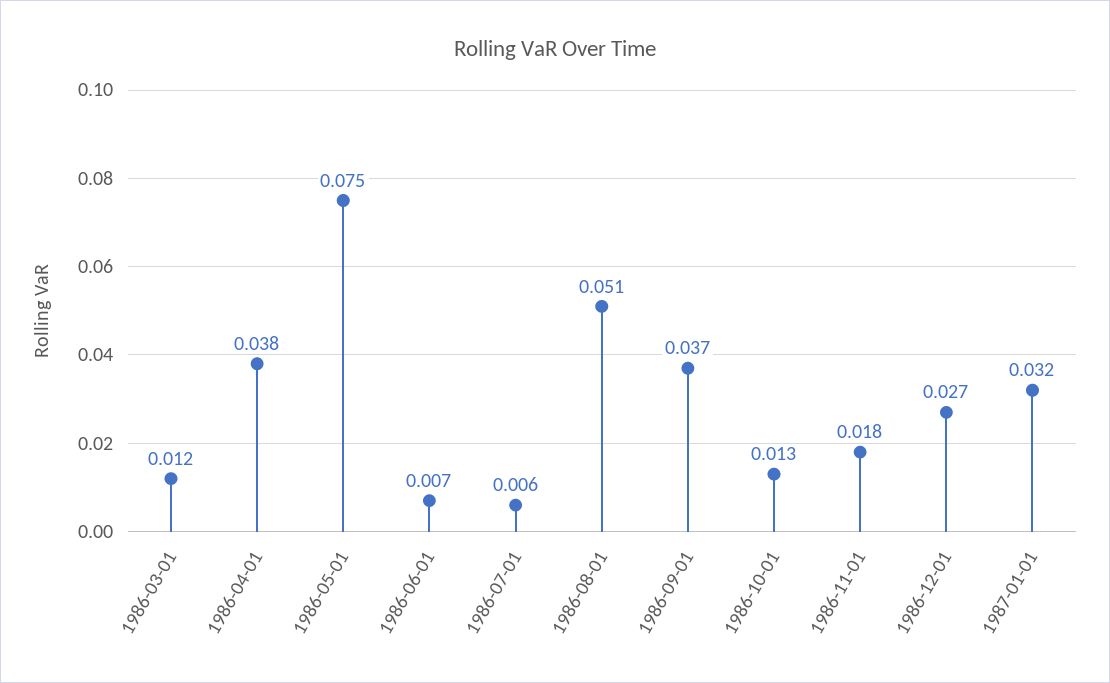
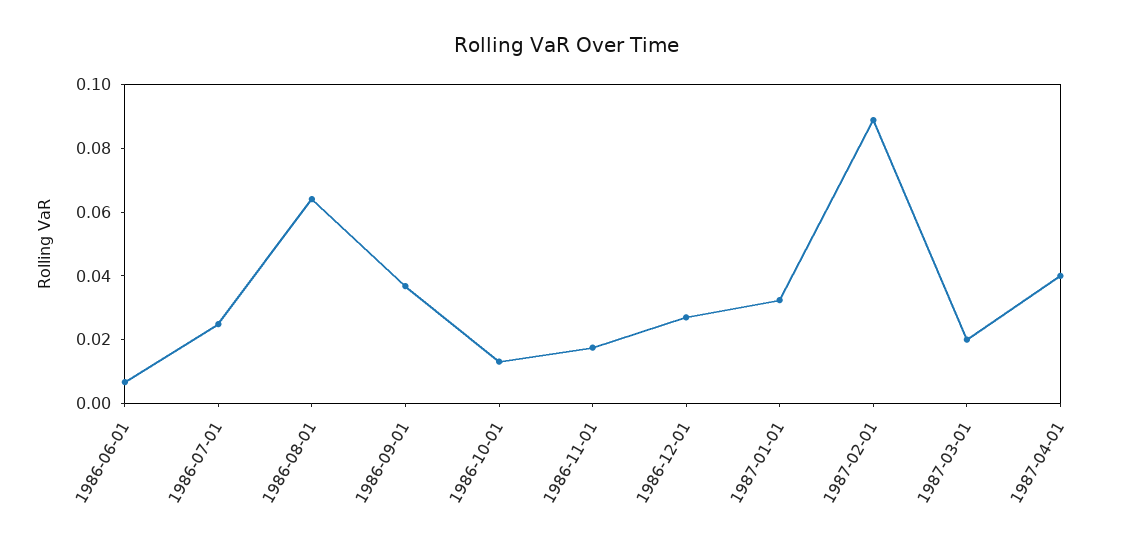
1986-03-01: 0.012 -> none
1986-04-01: 0.038 -> none
1986-05-01: 0.075 -> none
1986-07-01: 0.006 -> 0.025
1986-08-01: 0.051 -> 0.065
1987-02-01: none -> 0.09
1987-03-01: none -> 0.02
1987-04-01: none -> 0.04

